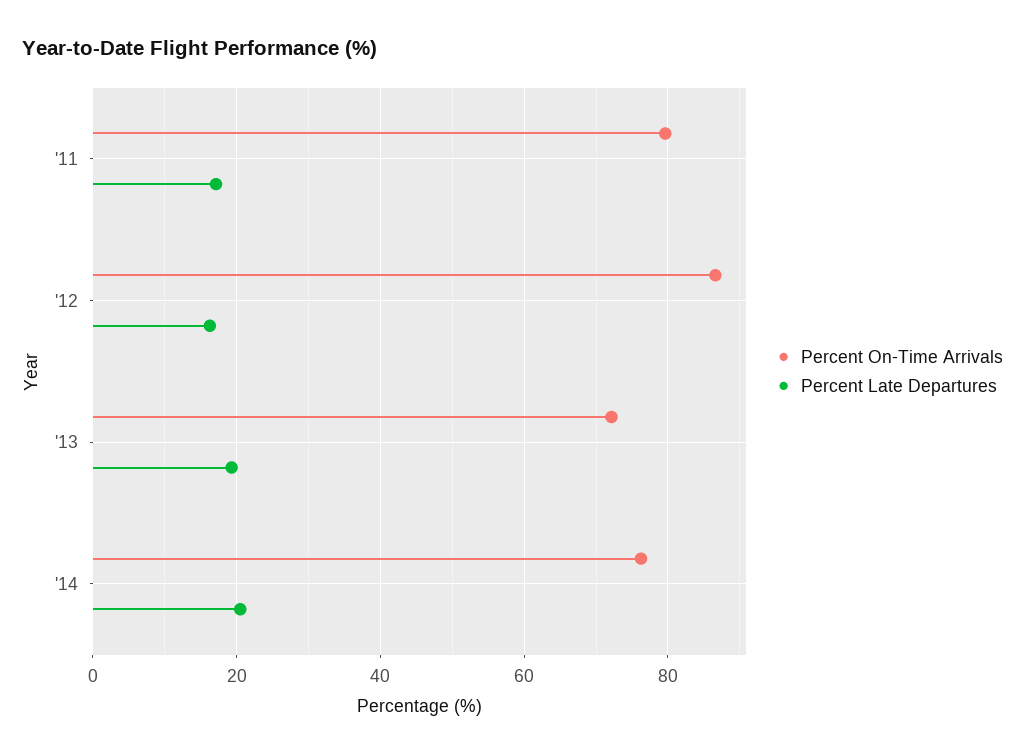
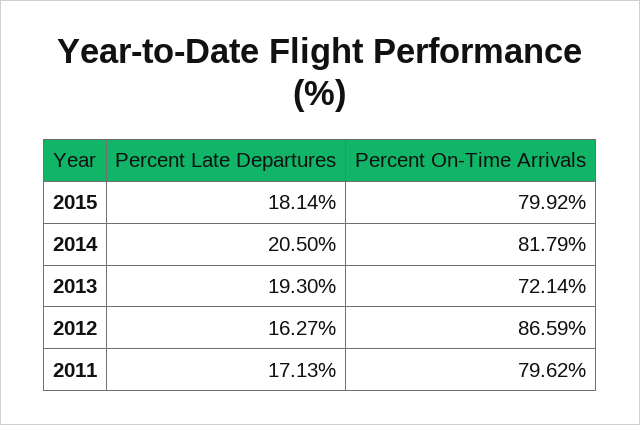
Percent On-Time Arrivals, '14: 76 -> 81.79
Percent Late Departures, 2015: none -> 18.14
Percent On-Time Arrivals, 2015: none -> 79.92

